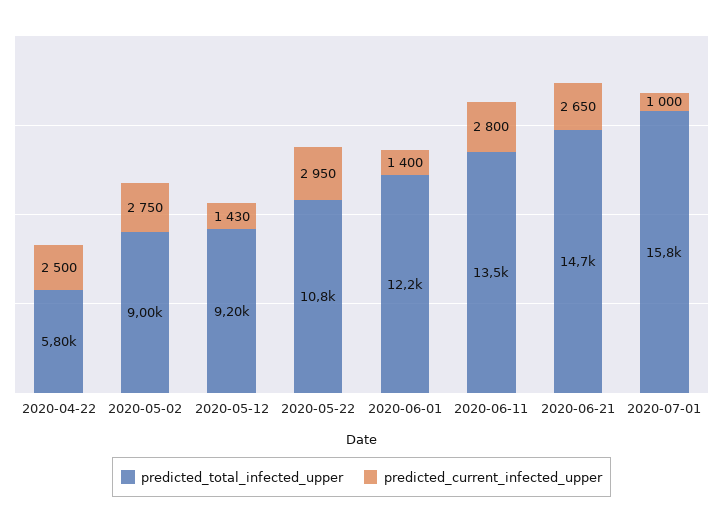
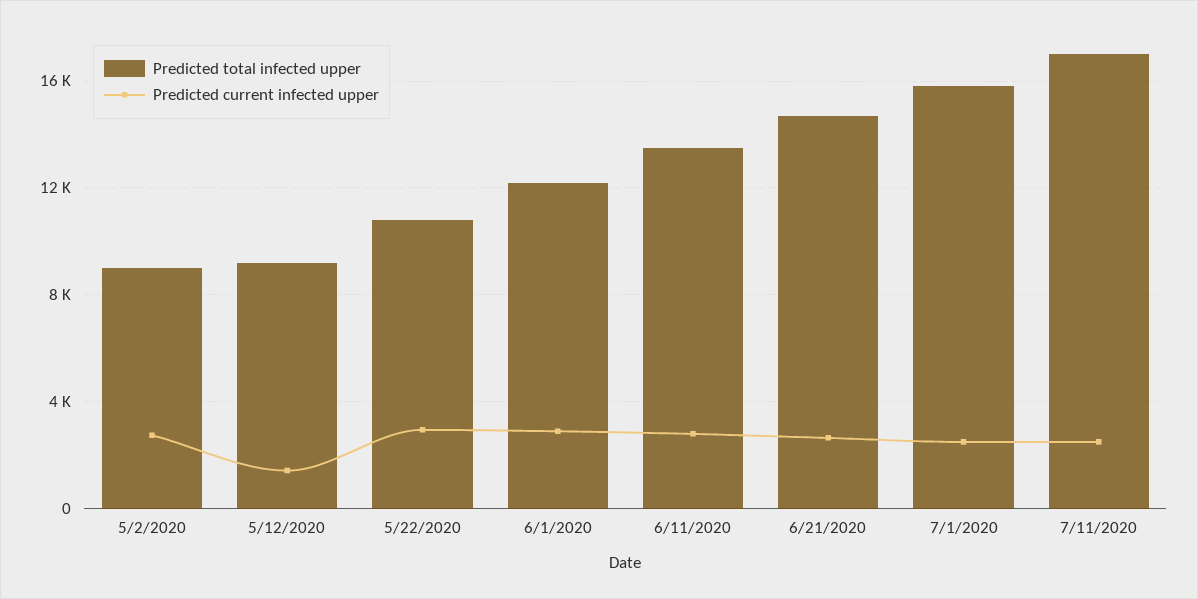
predicted_total_infected_upper, 2020-04-22: 5800 -> none
predicted_current_infected_upper, 2020-04-22: 2500 -> none
predicted_current_infected_upper, 2020-06-01: 1400 -> 3000
predicted_current_infected_upper, 2020-07-01: 1000 -> 2500
predicted_total_infected_upper, 7/11/2020: none -> 17000
predicted_current_infected_upper, 7/11/2020: none -> 2500

